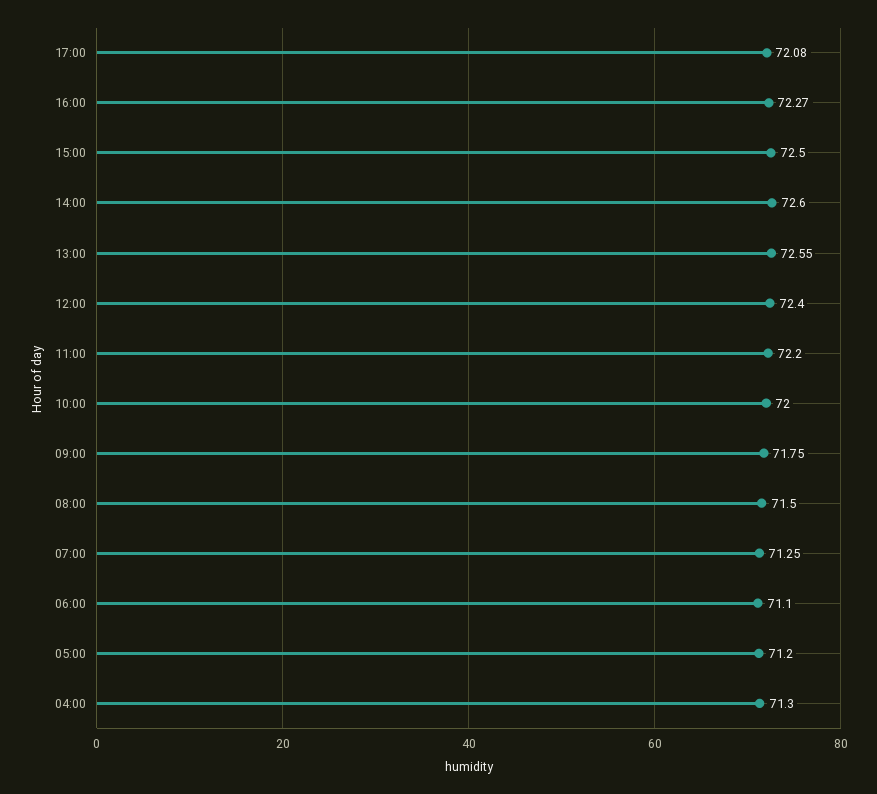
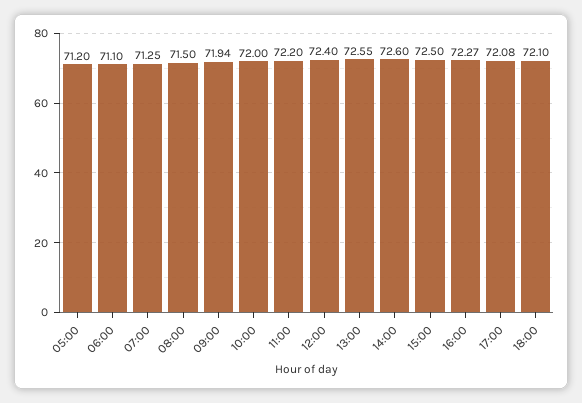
09:00: 71.75 -> 71.94
04:00: 71.3 -> none
18:00: none -> 72.1

